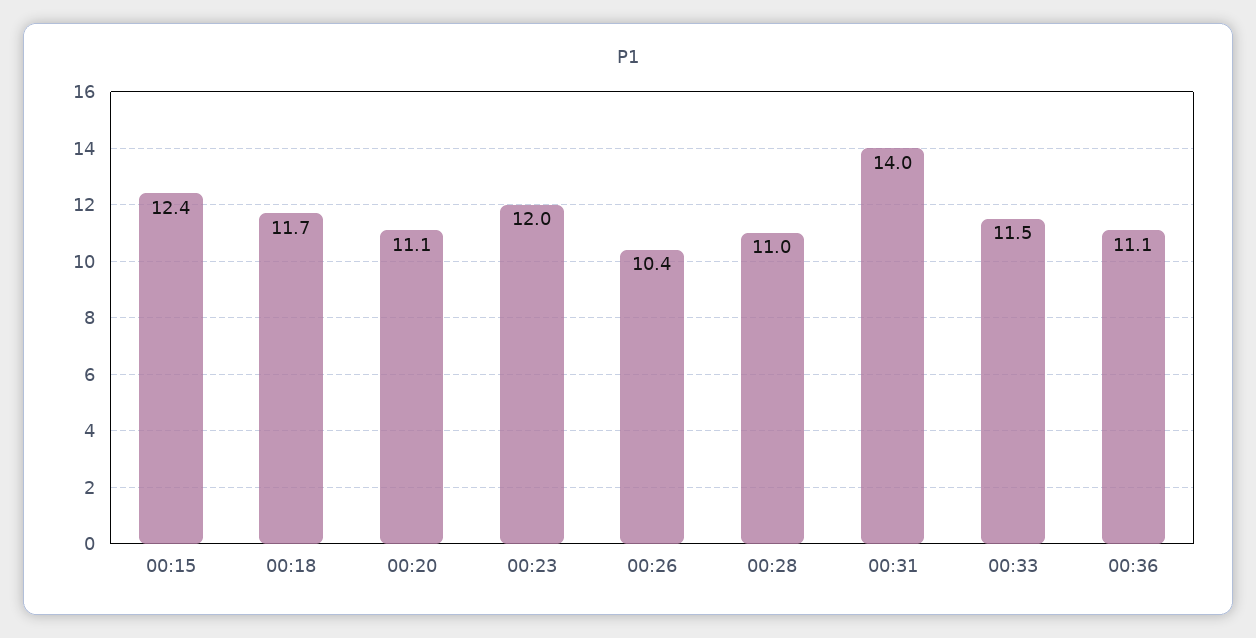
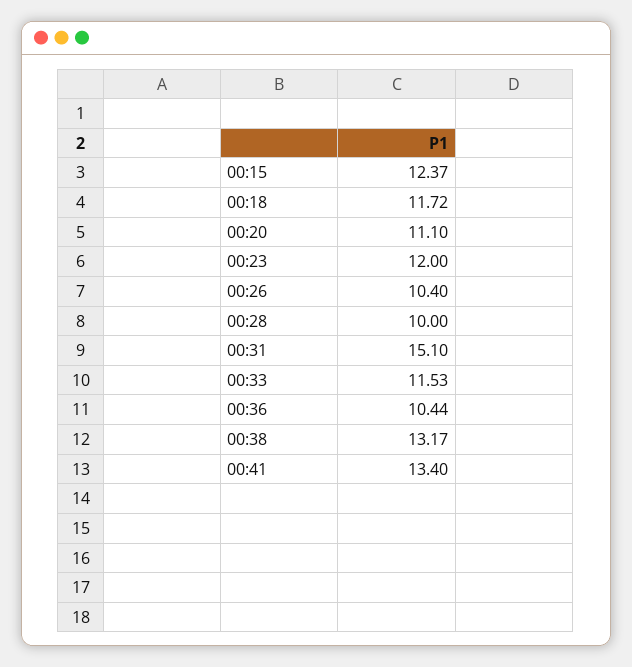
00:28: 11 -> 10
00:31: 14 -> 15.1
00:36: 11.1 -> 10.44
00:38: none -> 13.17
00:41: none -> 13.4

